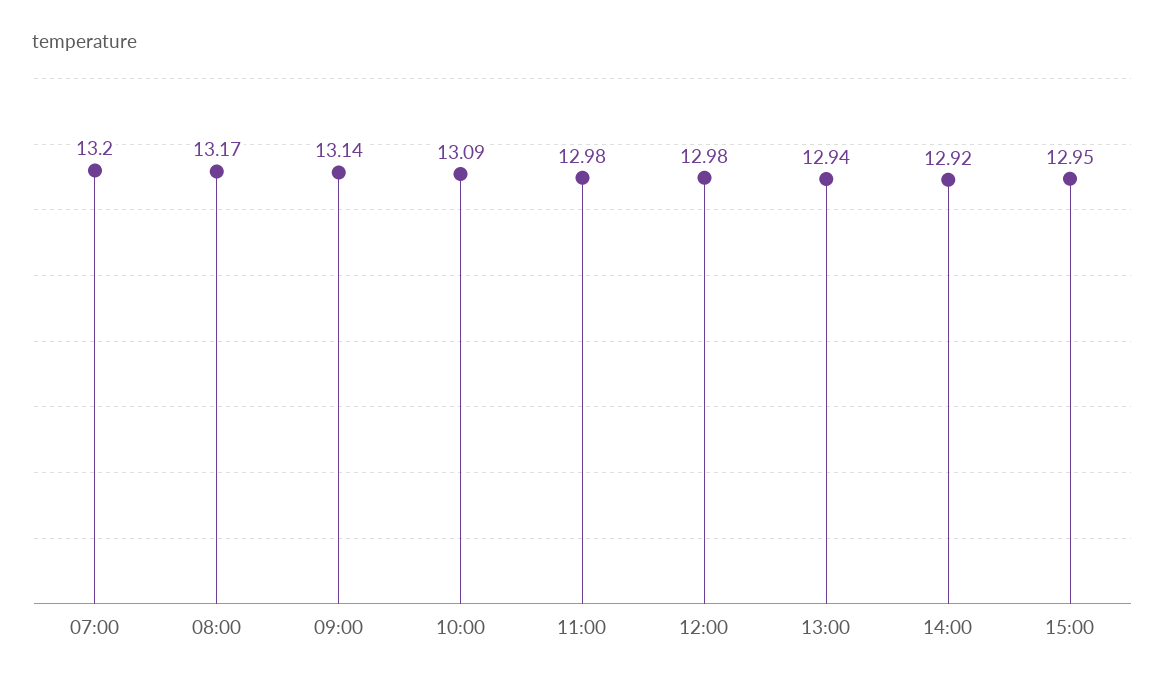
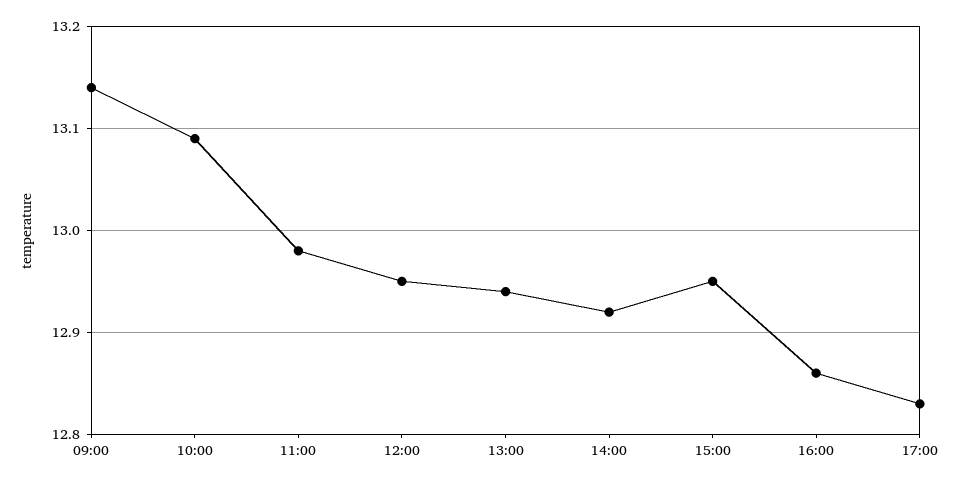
07:00: 13.2 -> none
08:00: 13.17 -> none
12:00: 12.98 -> 12.95
16:00: none -> 12.86
17:00: none -> 12.83

